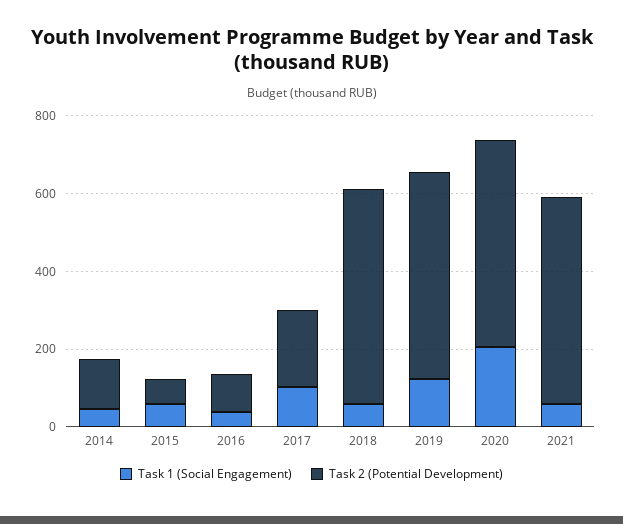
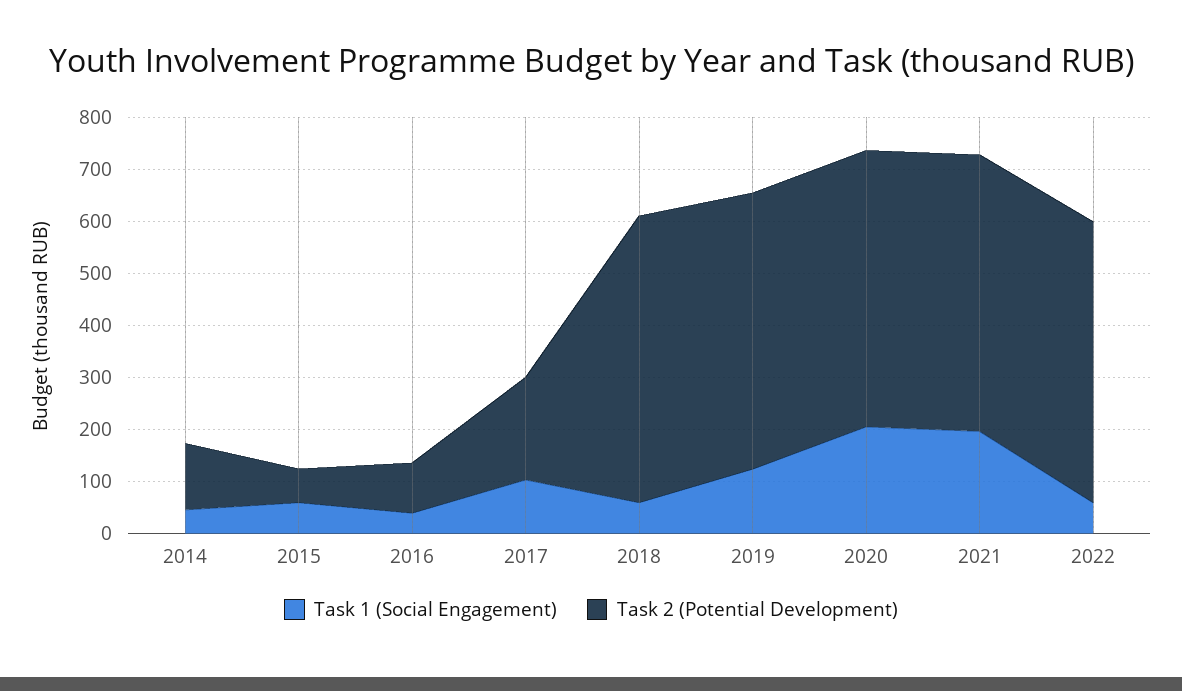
Task 1 (Social Engagement), 2021: 50 -> 200
Task 1 (Social Engagement), 2022: none -> 60
Task 2 (Potential Development), 2022: none -> 540

